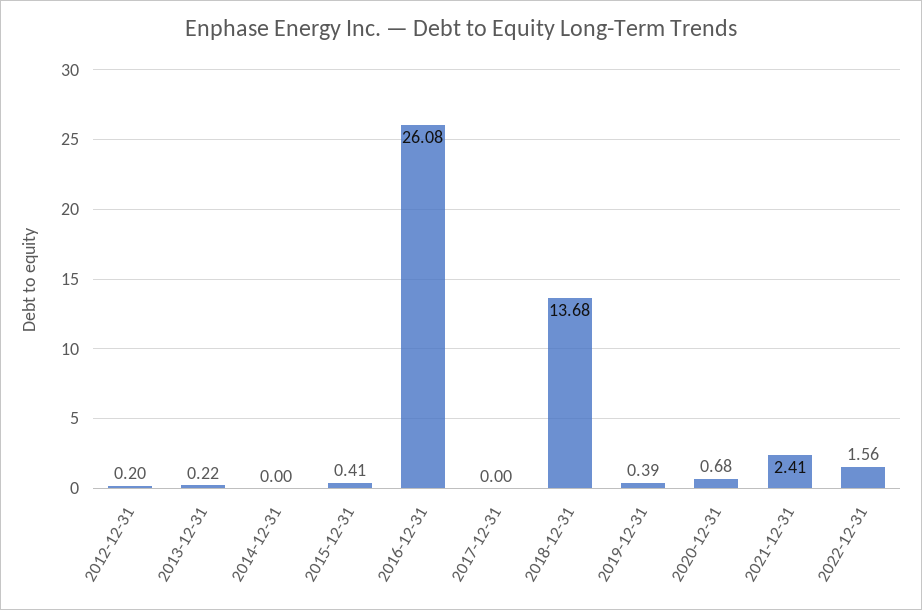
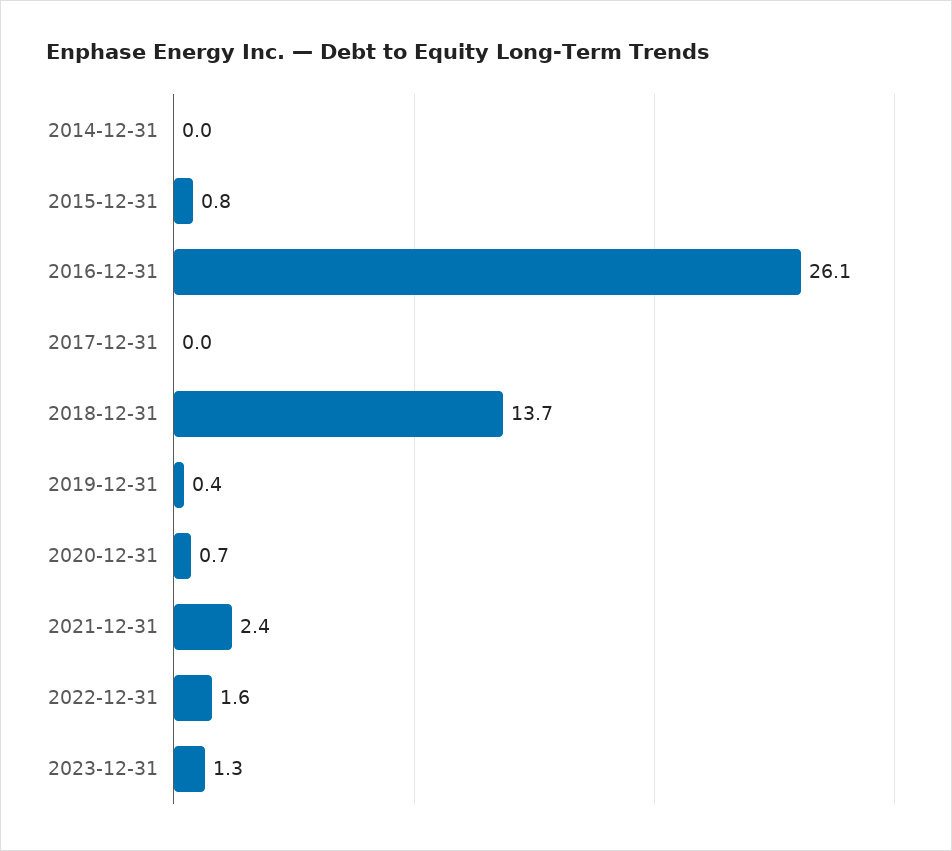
2012-12-31: 0.2 -> none
2013-12-31: 0.22 -> none
2015-12-31: 0.41 -> 0.8
2023-12-31: none -> 1.3

